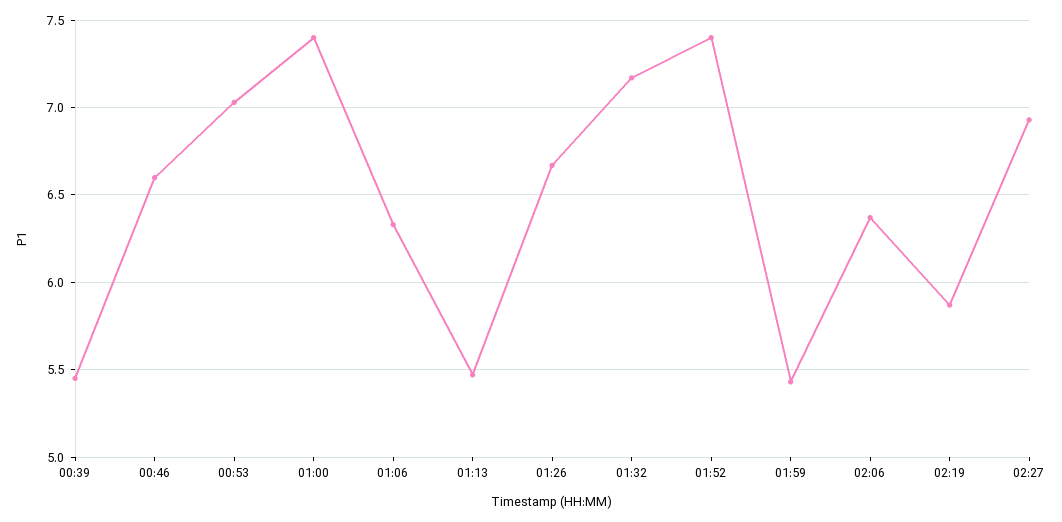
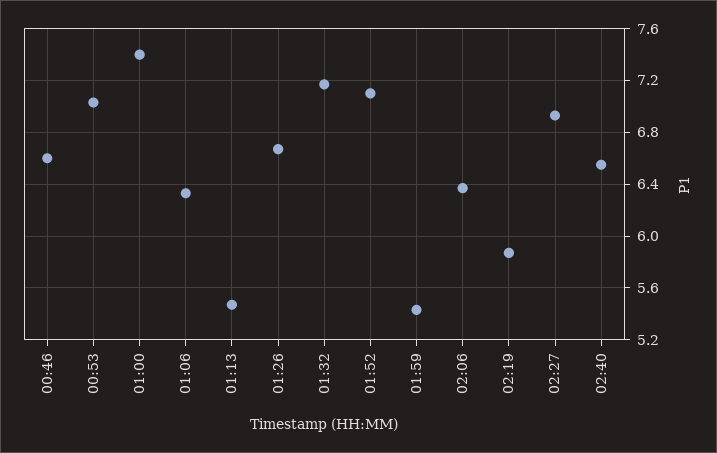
00:39: 5.45 -> none
01:52: 7.4 -> 7.1
02:40: none -> 6.55

